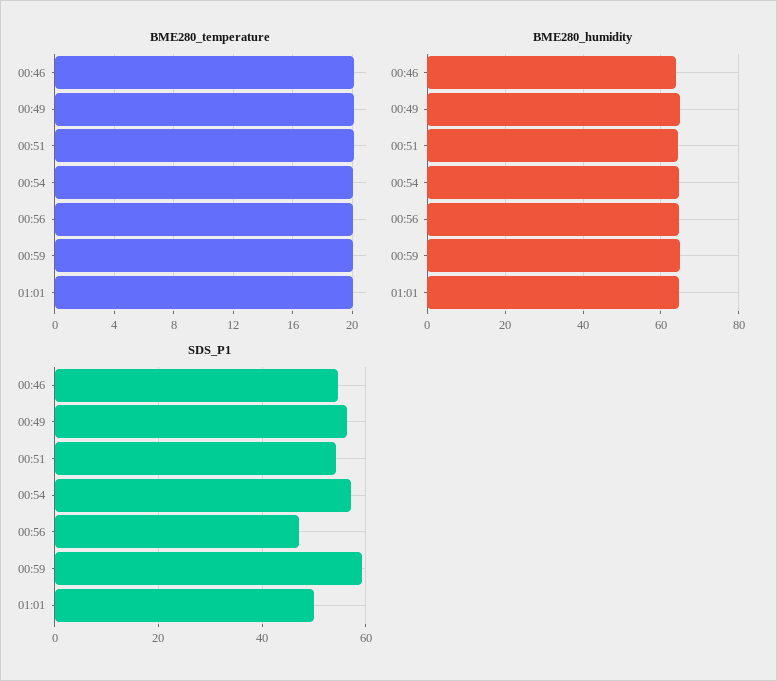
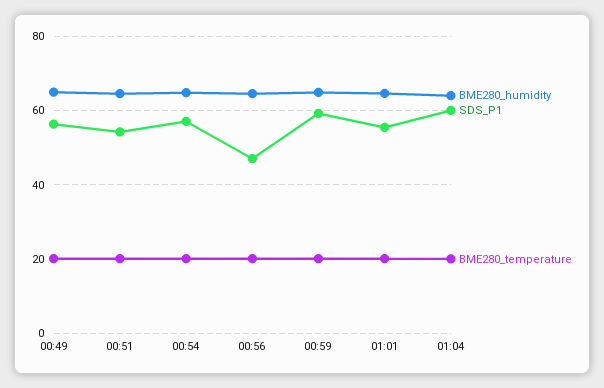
BME280_temperature, 00:46: 20 -> none
BME280_humidity, 00:46: 64 -> none
SDS_P1, 00:46: 54 -> none
SDS_P1, 01:01: 50 -> 56
BME280_humidity, 01:04: none -> 64
SDS_P1, 01:04: none -> 60
BME280_temperature, 01:04: none -> 20

